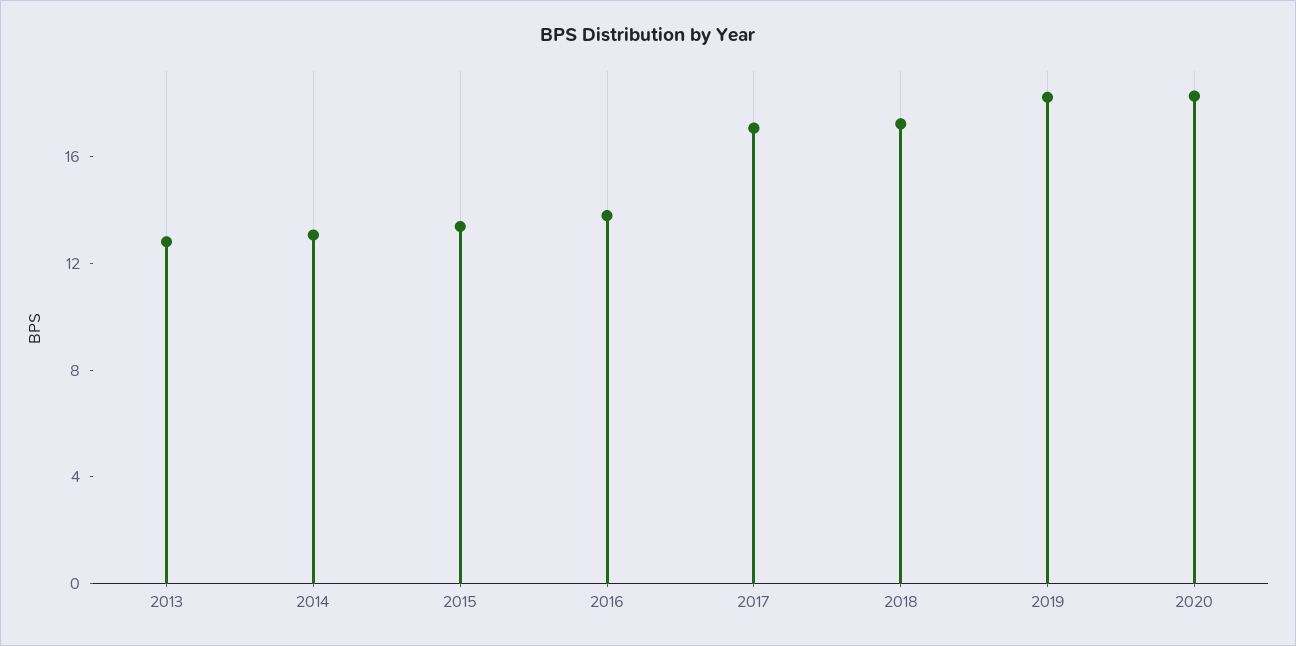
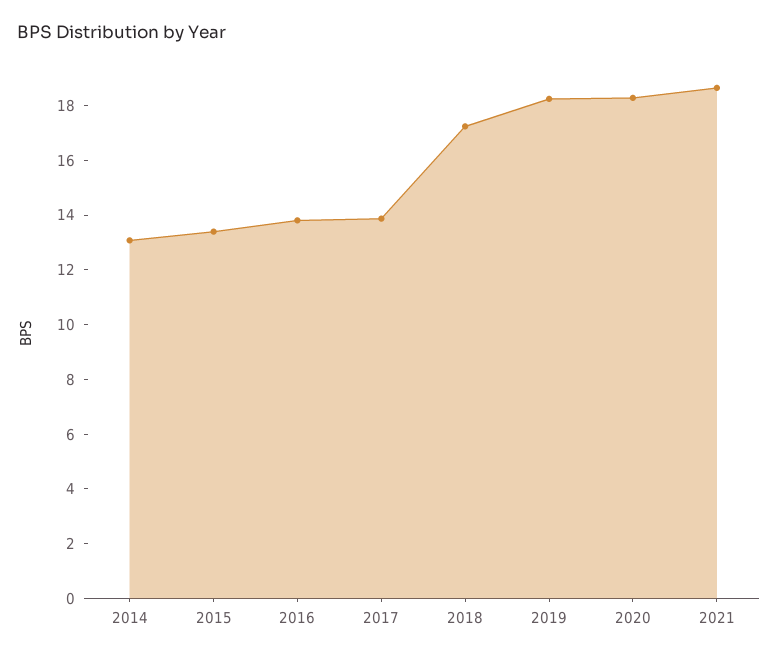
2013: 13 -> none
2017: 17 -> 14
2021: none -> 18.5

